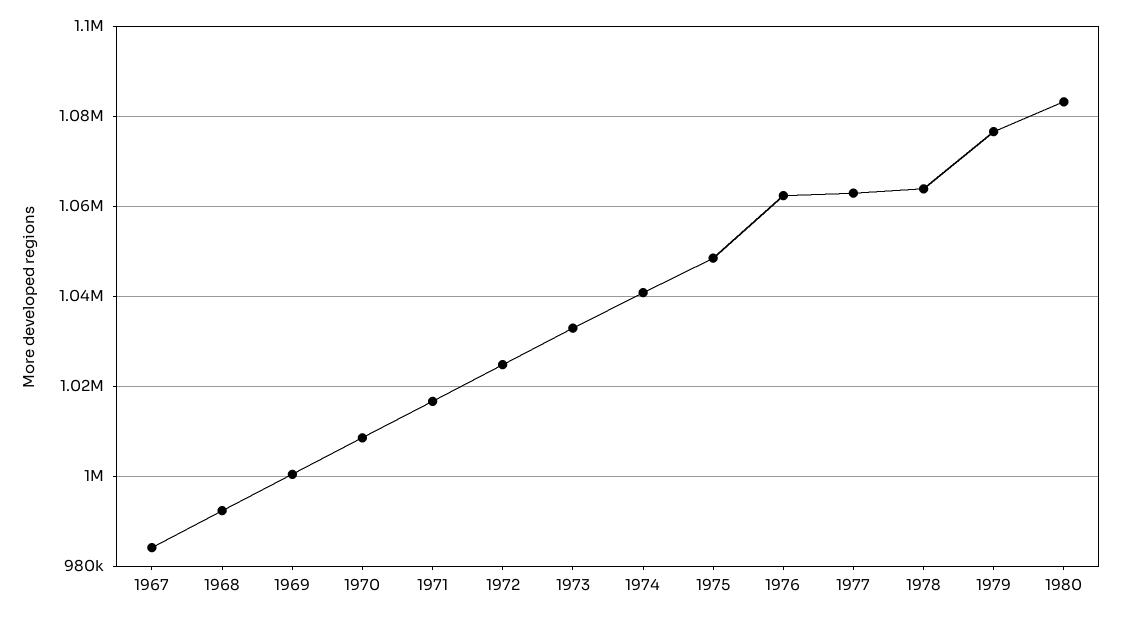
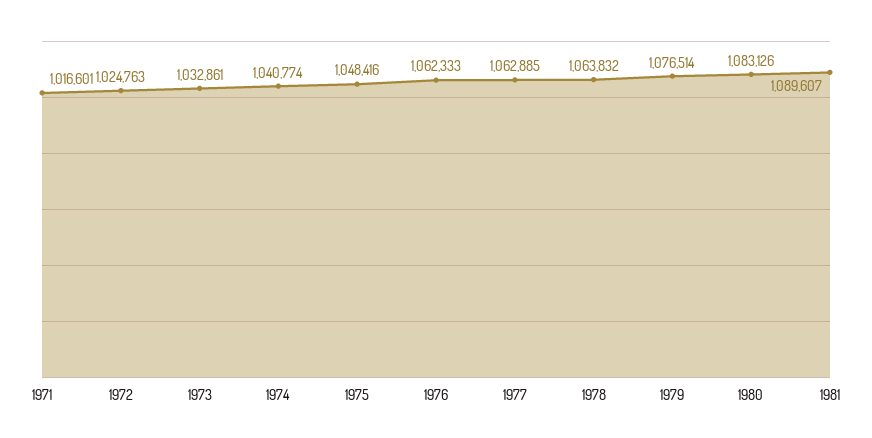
1967: 984000 -> none
1968: 992000 -> none
1969: 1000000 -> none
1970: 1008000 -> none
1981: none -> 1089607

